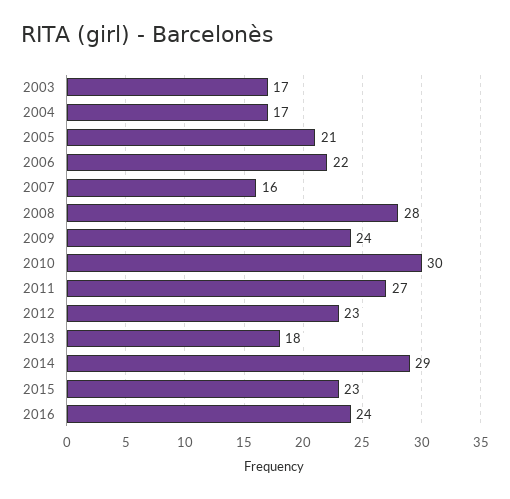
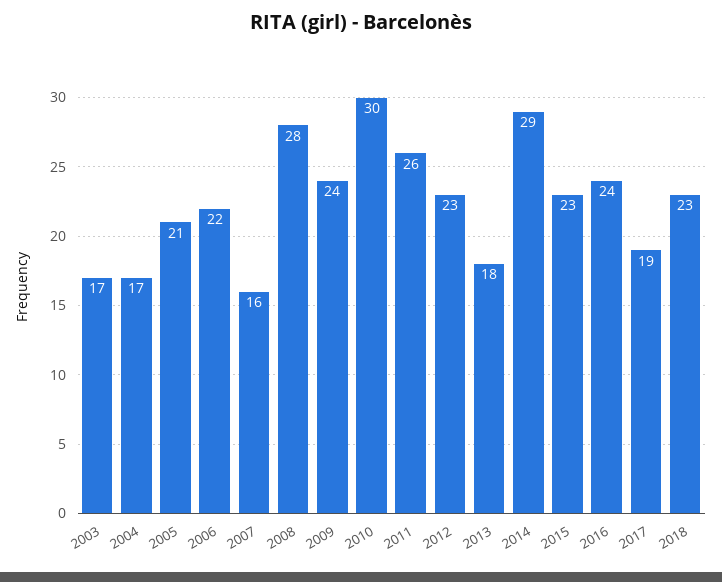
2011: 27 -> 26
2017: none -> 19
2018: none -> 23

